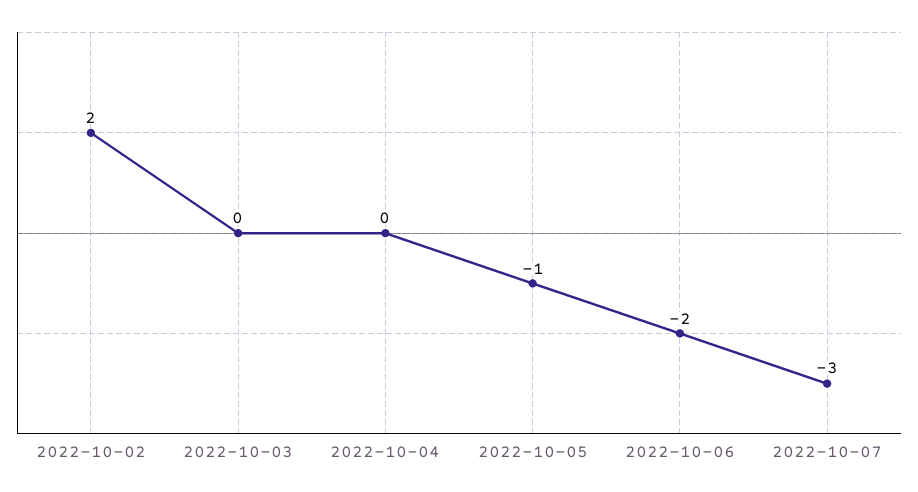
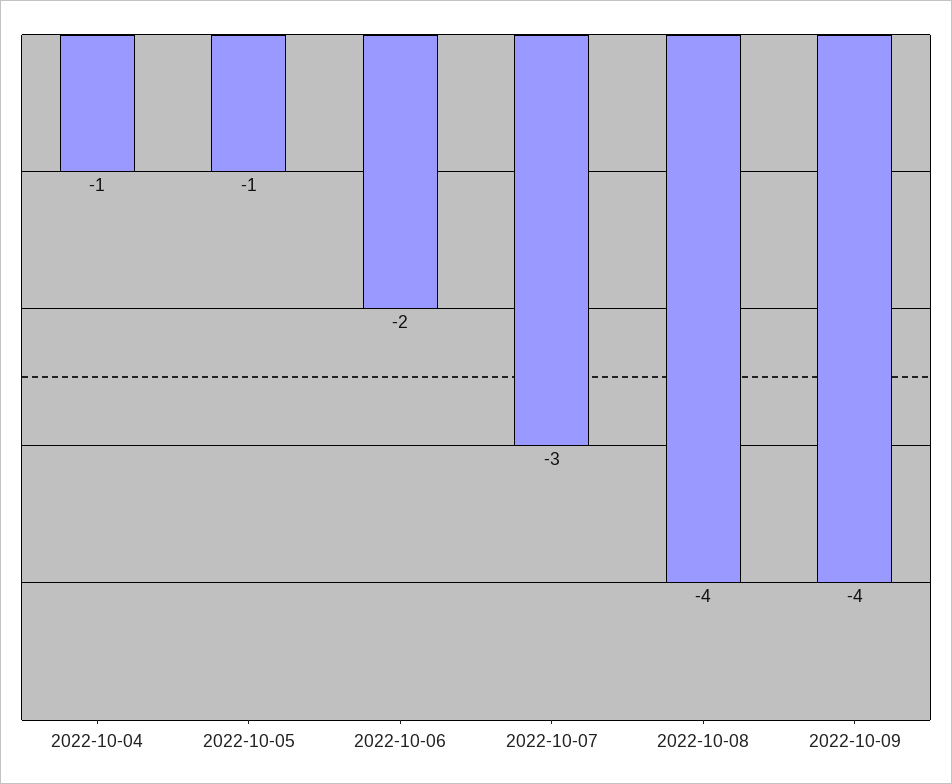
2022-10-02: 2 -> none
2022-10-03: 0 -> none
2022-10-04: 0 -> -1
2022-10-08: none -> -4
2022-10-09: none -> -4

